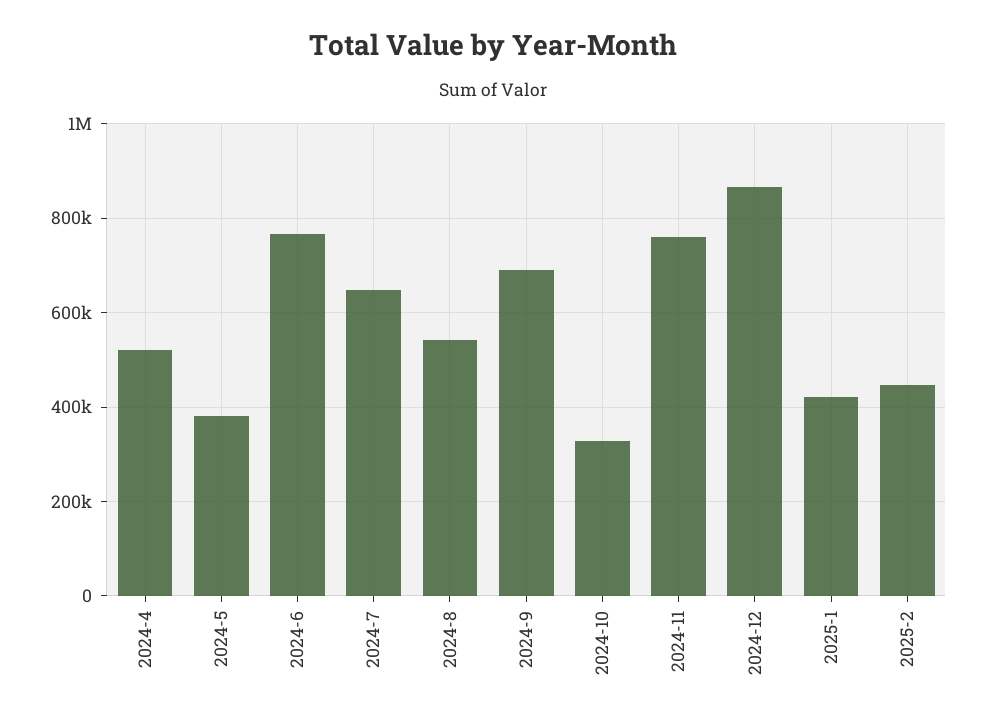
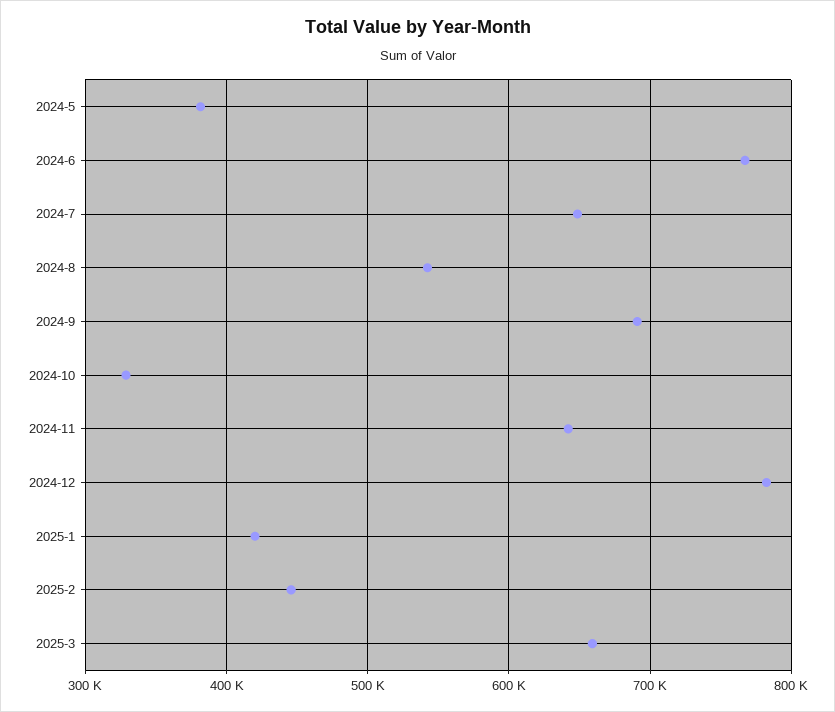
2024-4: 520000 -> none
2024-11: 760000 -> 640000
2024-12: 860000 -> 780000
2025-3: none -> 660000

